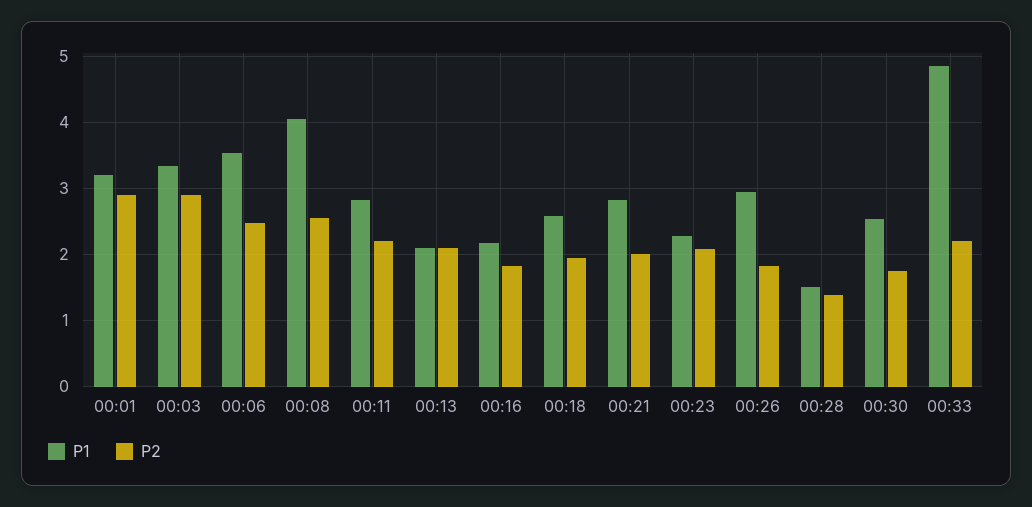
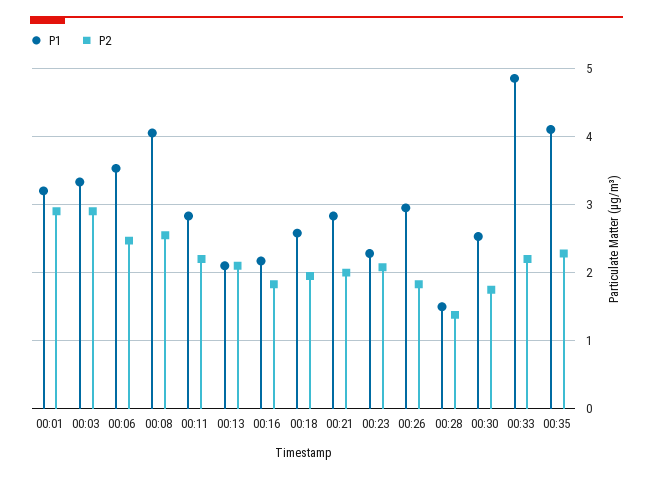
P1, 00:35: none -> 4.1
P2, 00:35: none -> 2.3

